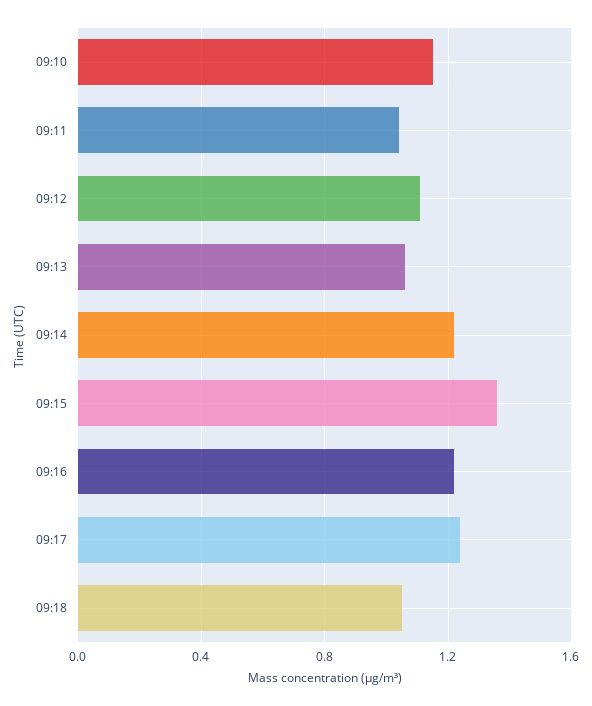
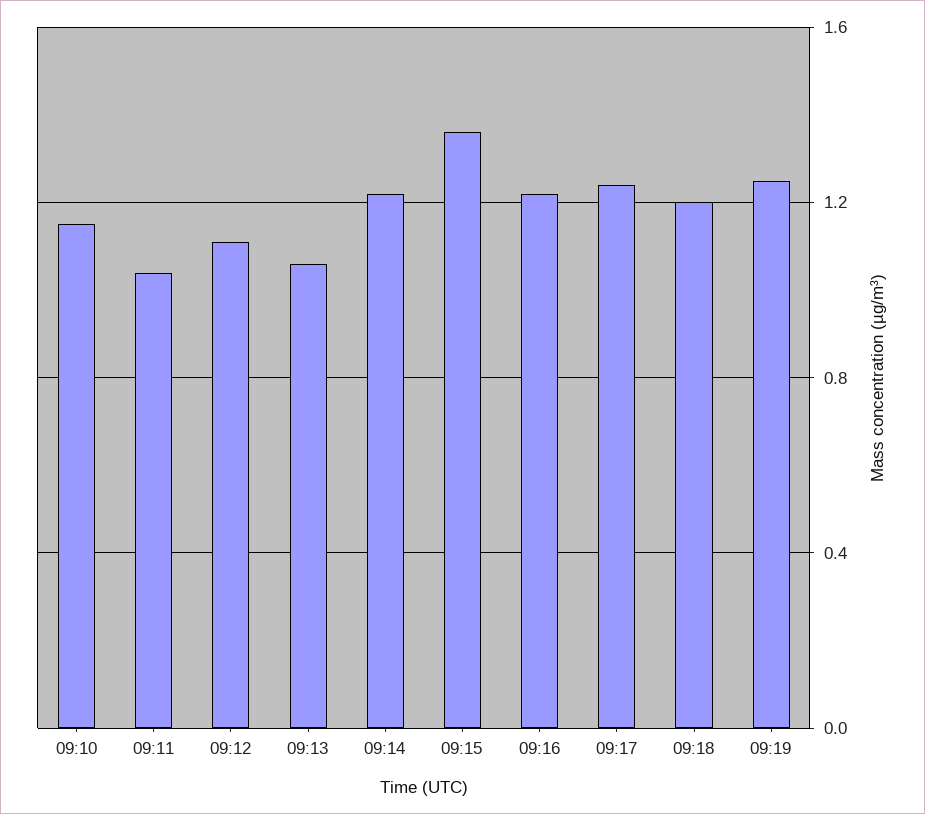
09:18: 1.05 -> 1.2
09:19: none -> 1.25

